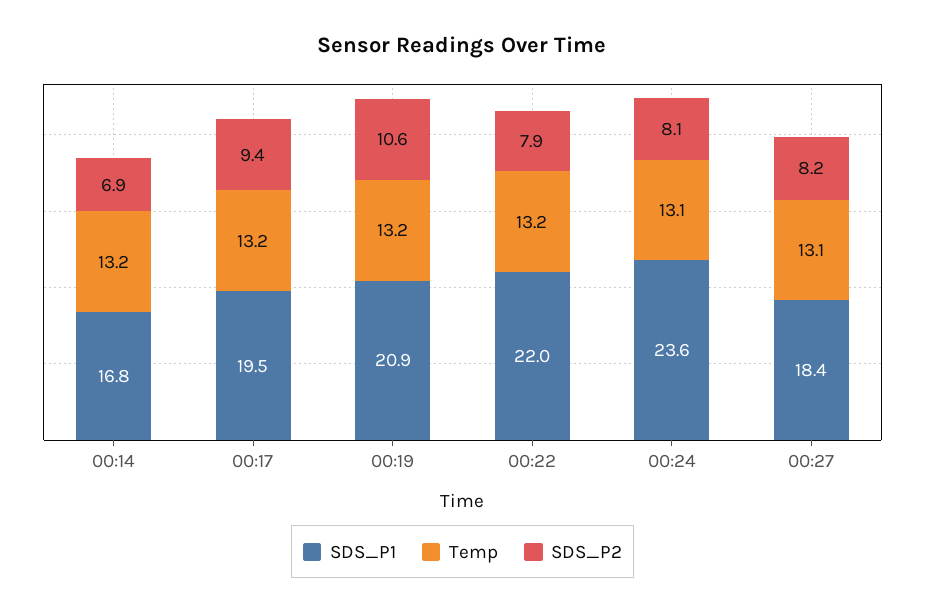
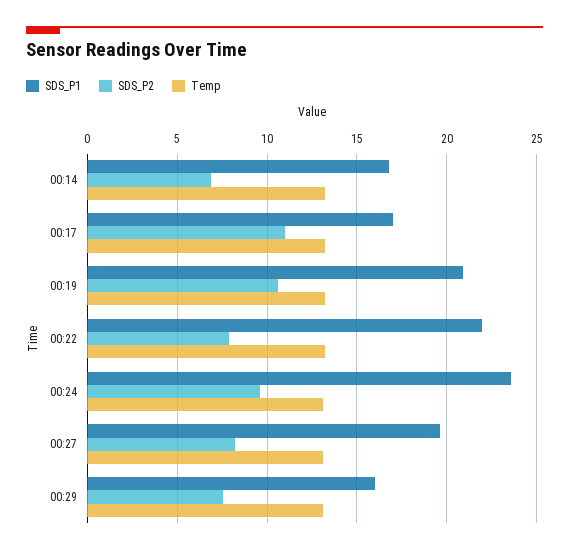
SDS_P1, 00:17: 19.5 -> 17
SDS_P2, 00:17: 9.4 -> 11
SDS_P2, 00:24: 8.1 -> 9.5
SDS_P1, 00:27: 18.4 -> 19.5
SDS_P1, 00:29: none -> 16
SDS_P2, 00:29: none -> 7.5
Temp, 00:29: none -> 13

